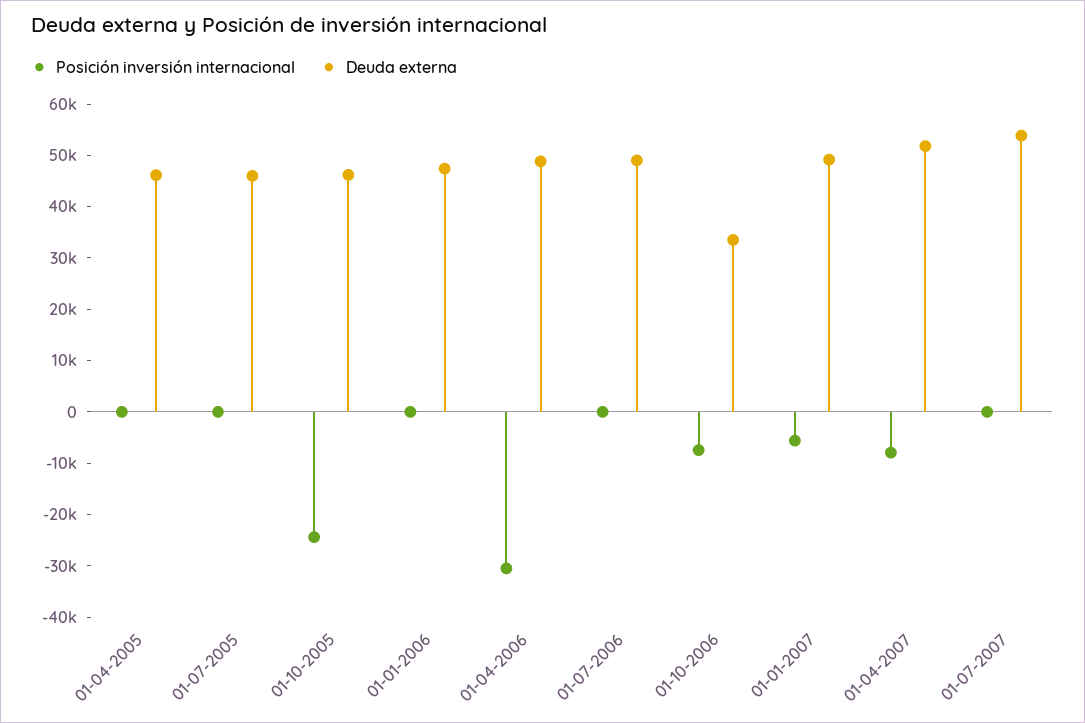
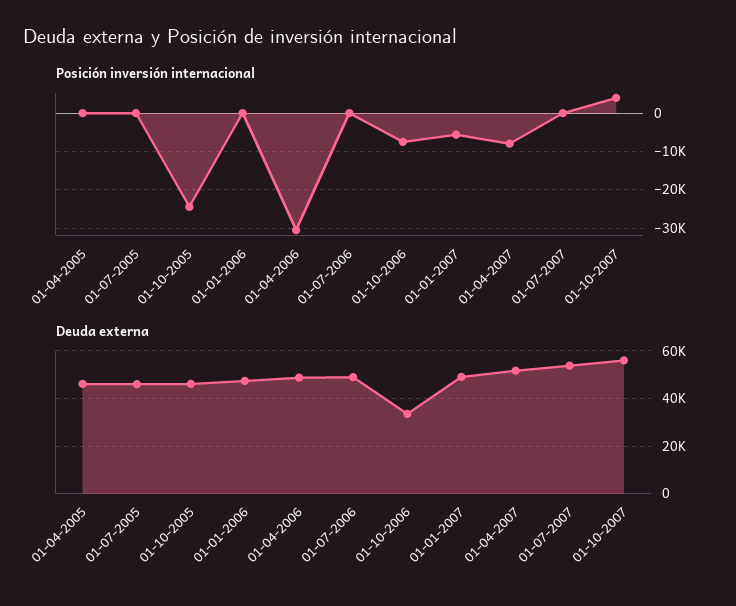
Posición inversión internacional, 01-10-2007: none -> 4000
Deuda externa, 01-10-2007: none -> 55000

